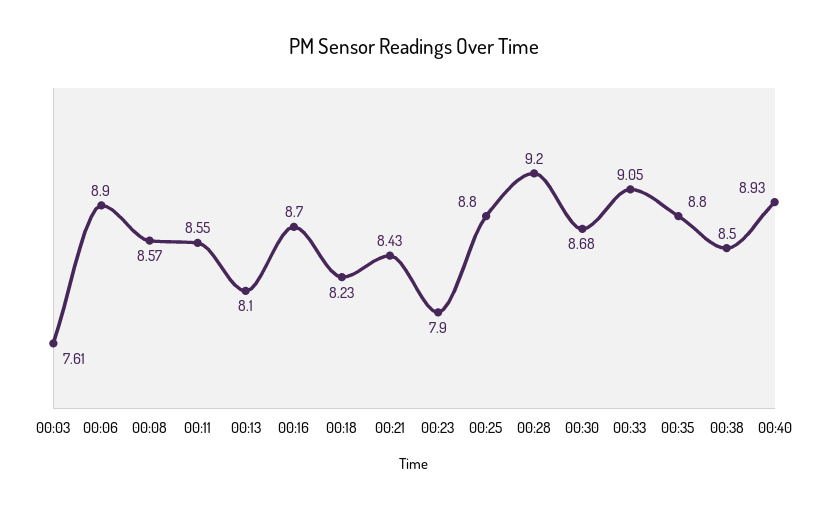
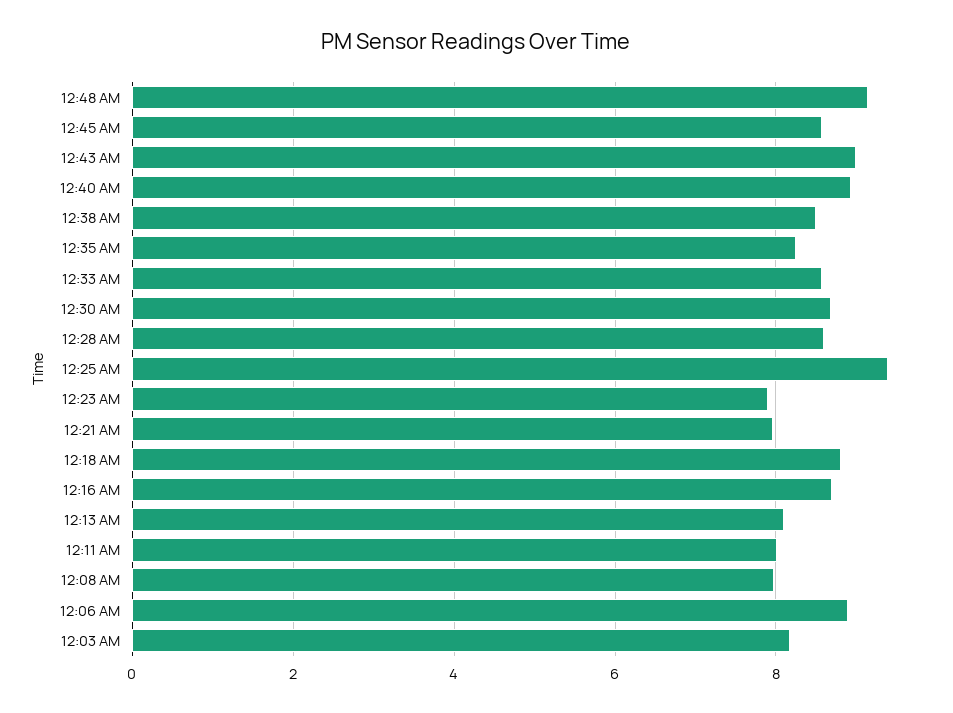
00:03: 7.61 -> 8.2
00:08: 8.57 -> 8
00:11: 8.55 -> 8
00:18: 8.23 -> 8.8
00:21: 8.43 -> 8
00:25: 8.8 -> 9.4
00:28: 9.2 -> 8.6
00:33: 9.05 -> 8.6
00:35: 8.8 -> 8.2
12:48 AM: none -> 9.2
12:45 AM: none -> 8.6
12:43 AM: none -> 9

